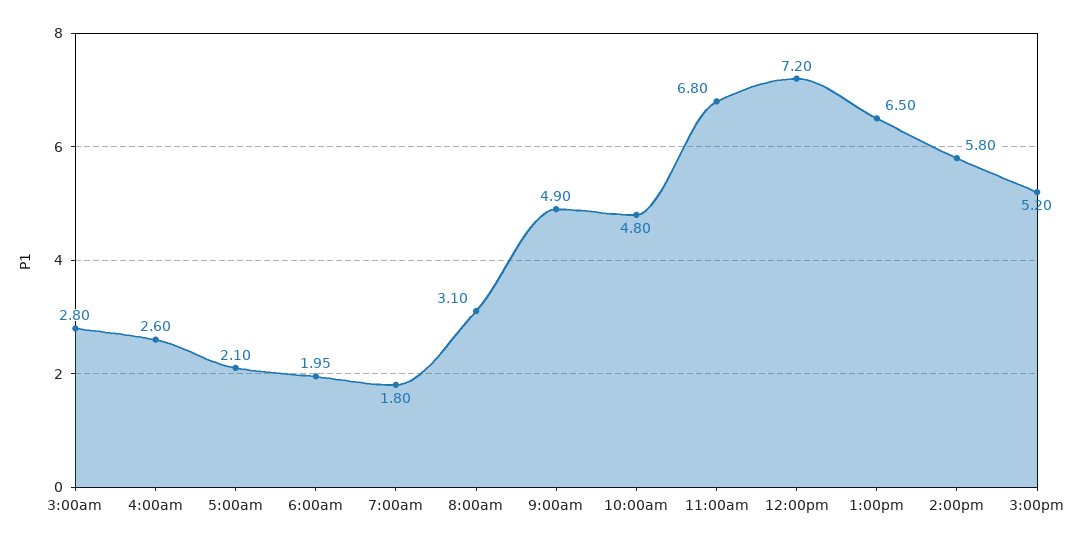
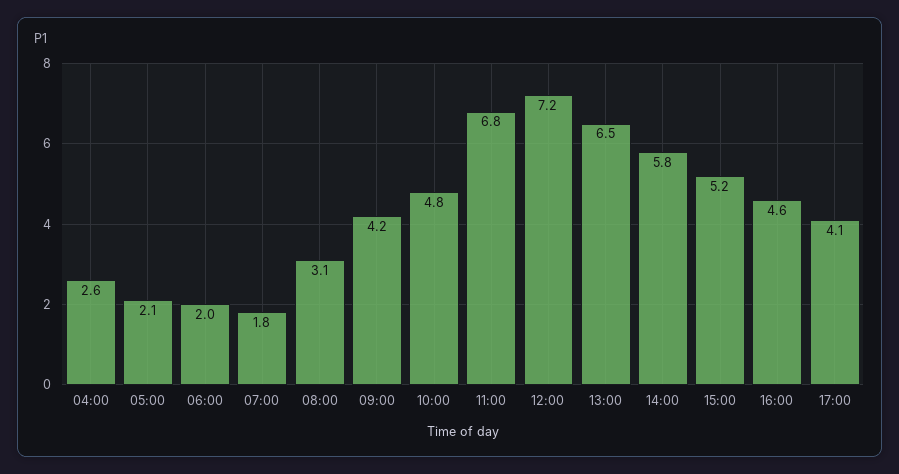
3:00am: 2.8 -> none
9:00am: 4.9 -> 4.2
16:00: none -> 4.6
17:00: none -> 4.1

